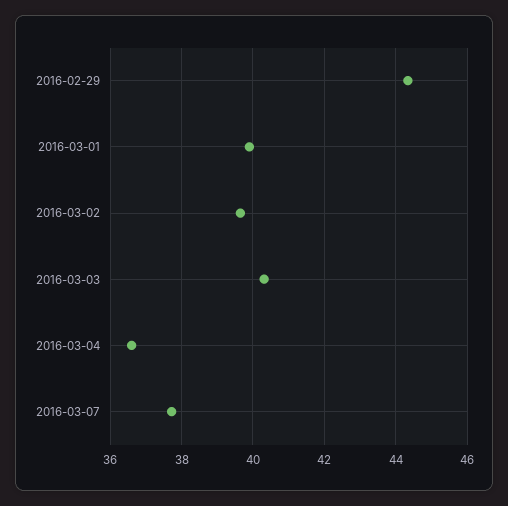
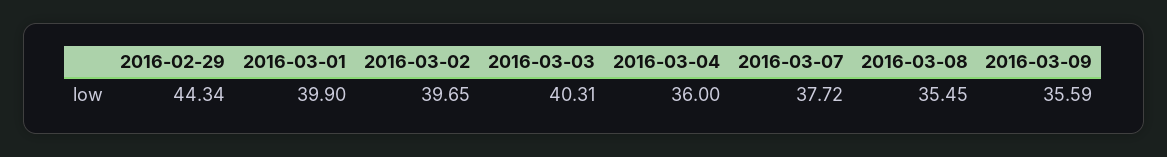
2016-03-04: 36.6 -> 36
2016-03-08: none -> 35.45
2016-03-09: none -> 35.59

